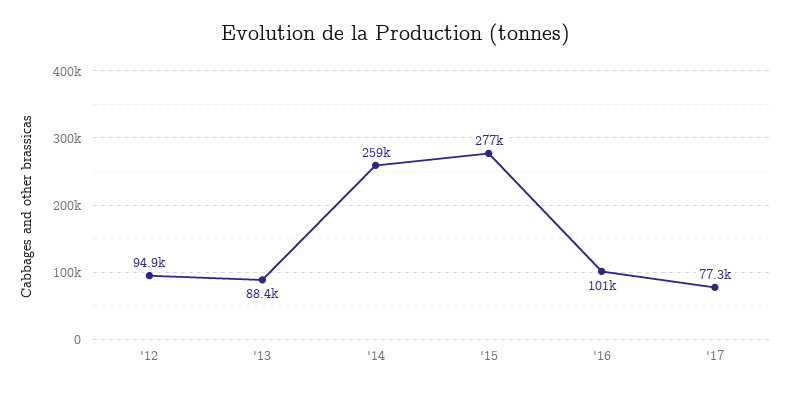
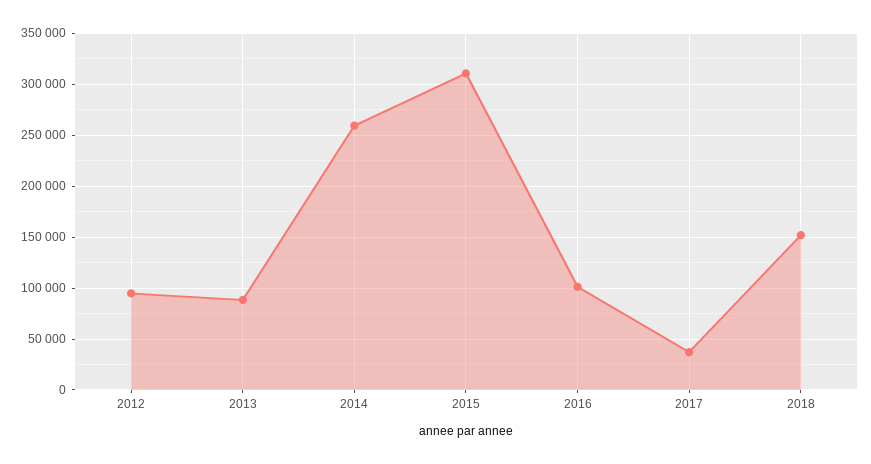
'15: 277000 -> 310000
'17: 77300 -> 40000
2018: none -> 150000

